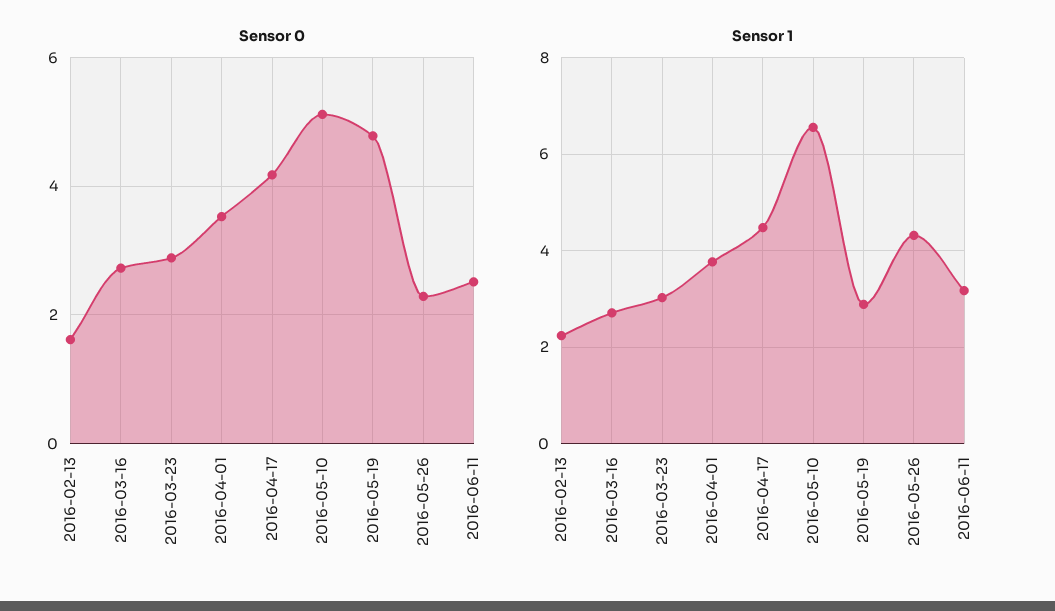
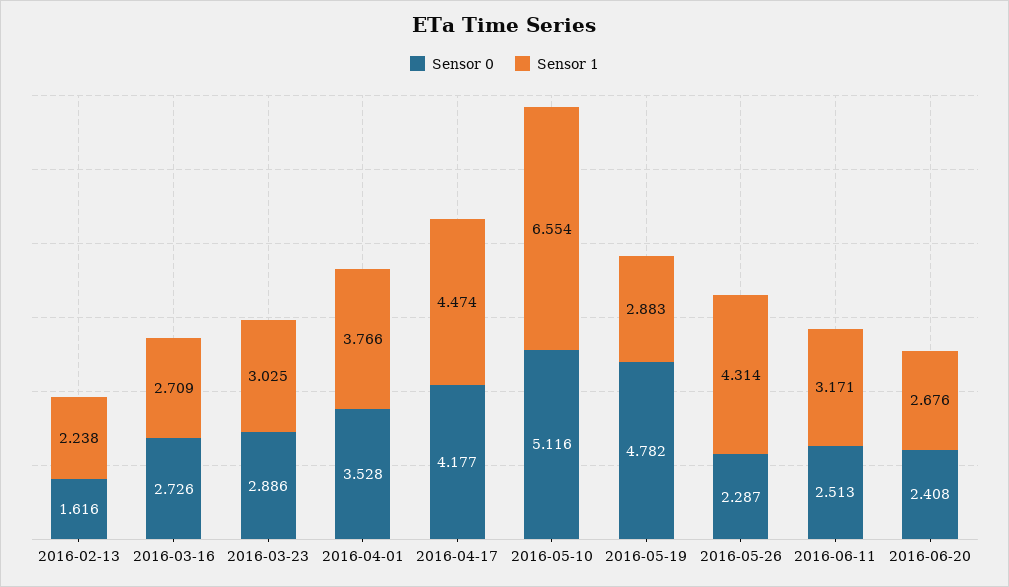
Sensor 0, 2016-06-20: none -> 2.408
Sensor 1, 2016-06-20: none -> 2.676

